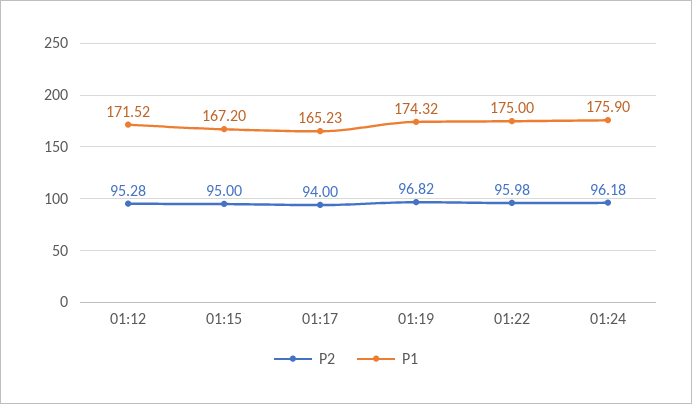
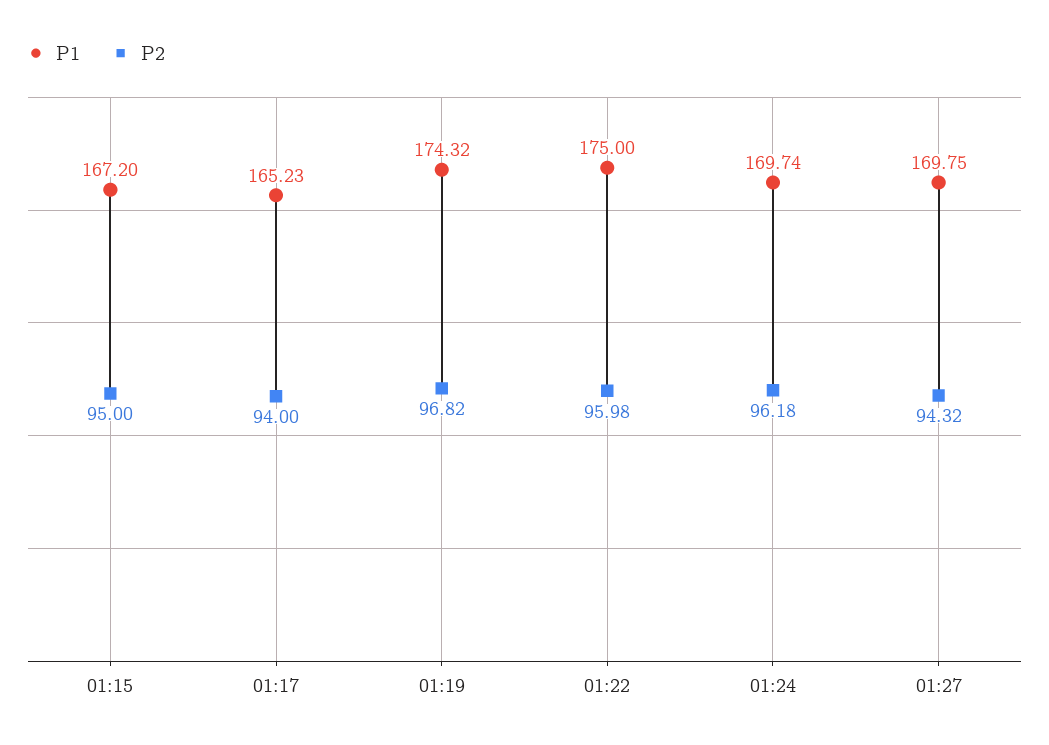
P2, 01:12: 95.28 -> none
P1, 01:12: 171.52 -> none
P1, 01:24: 175.9 -> 169.74
P1, 01:27: none -> 169.75
P2, 01:27: none -> 94.32

